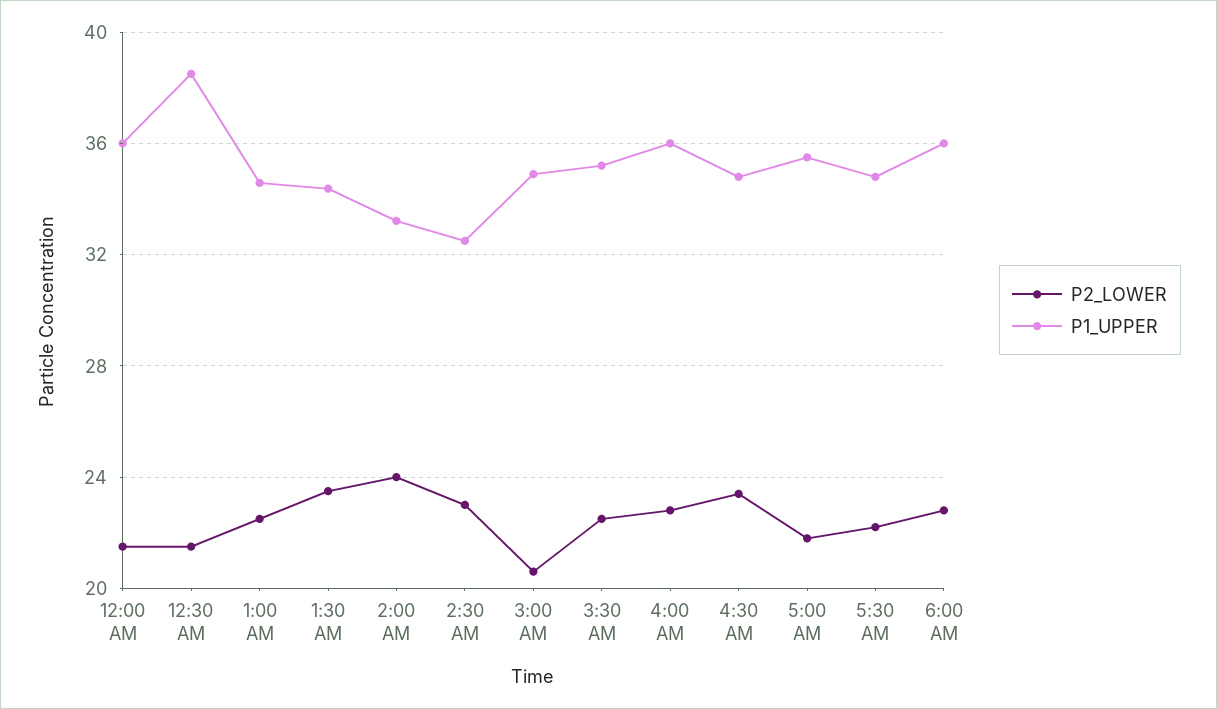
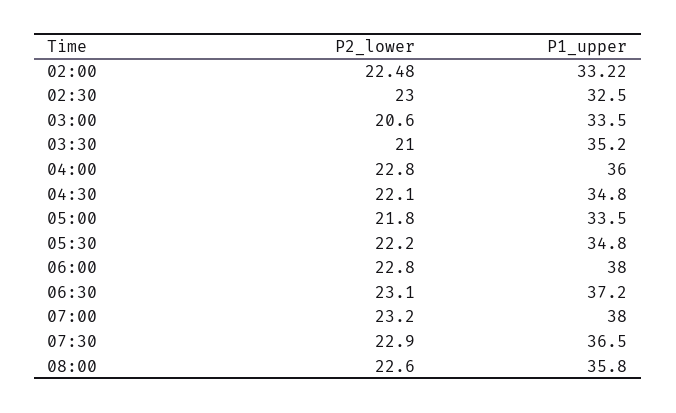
P2_LOWER, 12:00 AM: 21.5 -> none
P1_UPPER, 12:00 AM: 36 -> none
P2_LOWER, 12:30 AM: 21.5 -> none
P1_UPPER, 12:30 AM: 38.5 -> none
P2_LOWER, 1:00 AM: 22.5 -> none
P1_UPPER, 1:00 AM: 34.5 -> none
P2_LOWER, 1:30 AM: 23.5 -> none
P1_UPPER, 1:30 AM: 34.5 -> none
P2_LOWER, 2:00 AM: 24 -> 22.48
P1_UPPER, 3:00 AM: 35 -> 33.5
P2_LOWER, 3:30 AM: 22.5 -> 21
P2_LOWER, 4:30 AM: 23.5 -> 22.1
P1_UPPER, 5:00 AM: 35.5 -> 33.5
P1_UPPER, 6:00 AM: 36 -> 38
P2_LOWER, 06:30: none -> 23.1
P1_UPPER, 06:30: none -> 37.2
P2_LOWER, 07:00: none -> 23.2
P1_UPPER, 07:00: none -> 38
P2_LOWER, 07:30: none -> 22.9
P1_UPPER, 07:30: none -> 36.5
P2_LOWER, 08:00: none -> 22.6
P1_UPPER, 08:00: none -> 35.8

